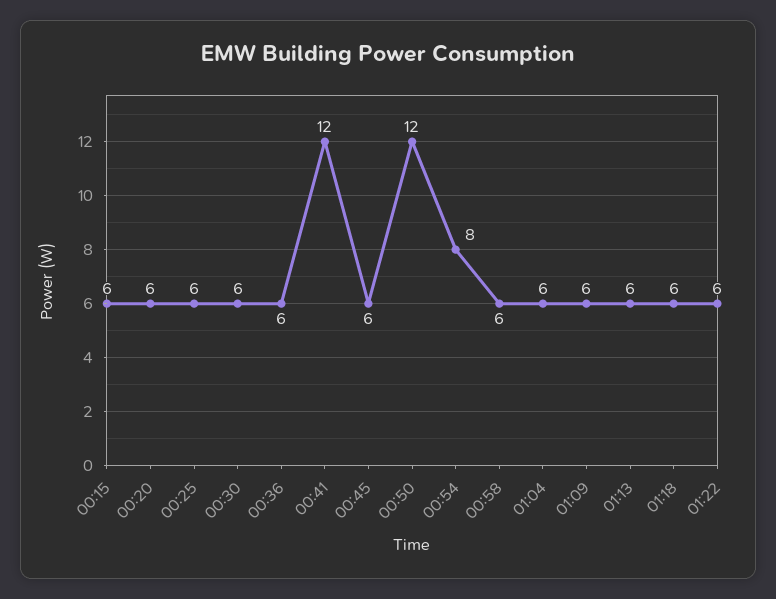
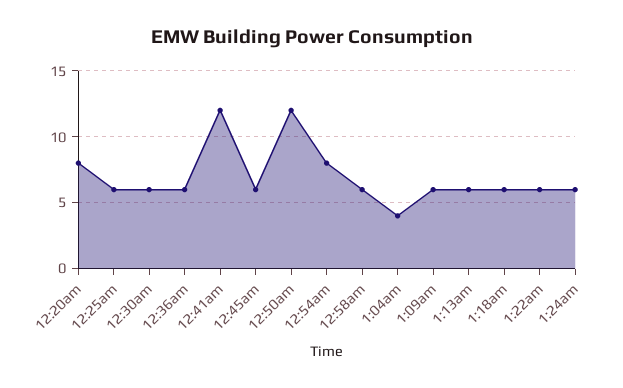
00:15: 6 -> none
00:20: 6 -> 8
01:04: 6 -> 4
1:24am: none -> 6

